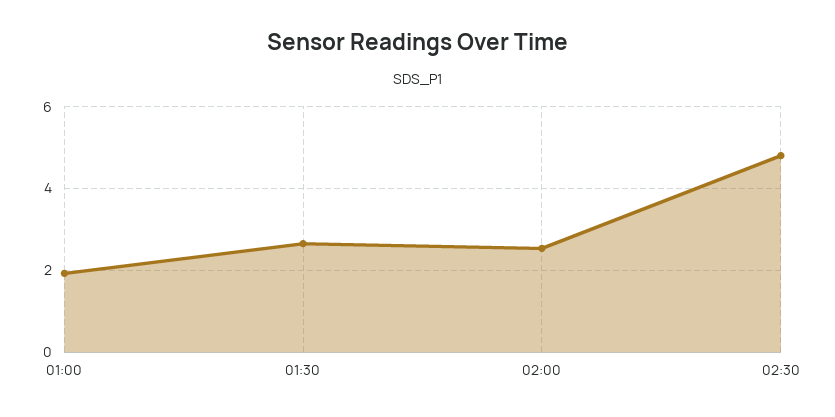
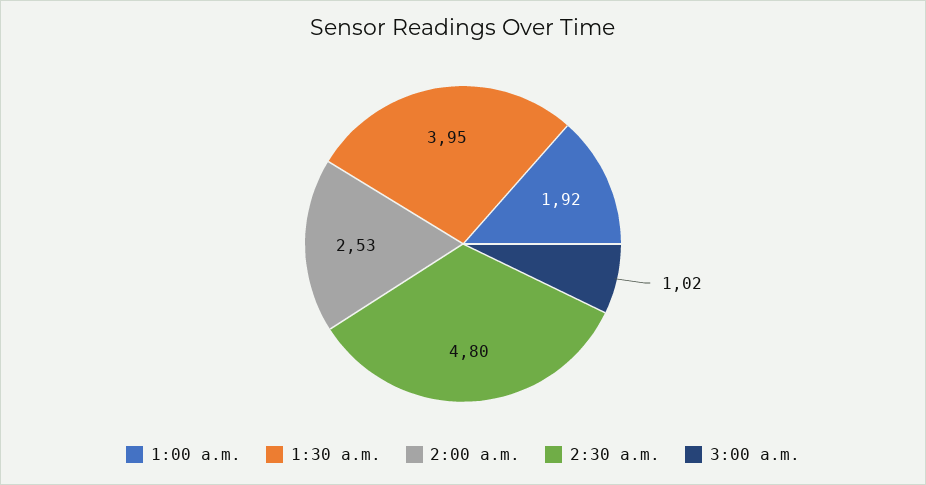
01:30: 2.6 -> 3.95
3:00 a.m.: none -> 1.02

